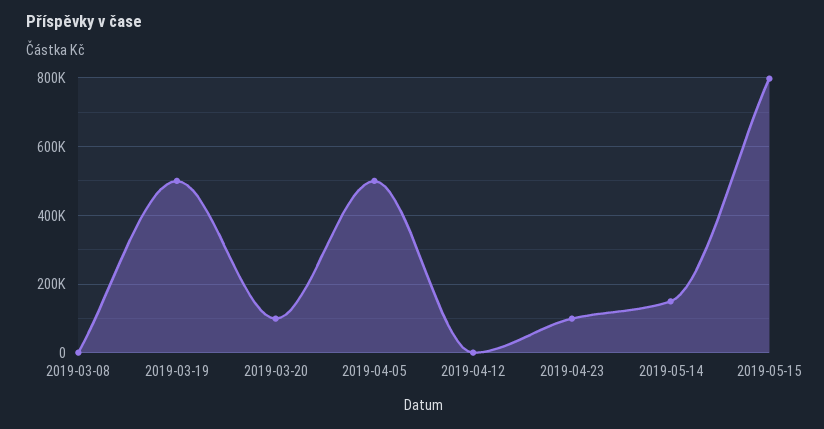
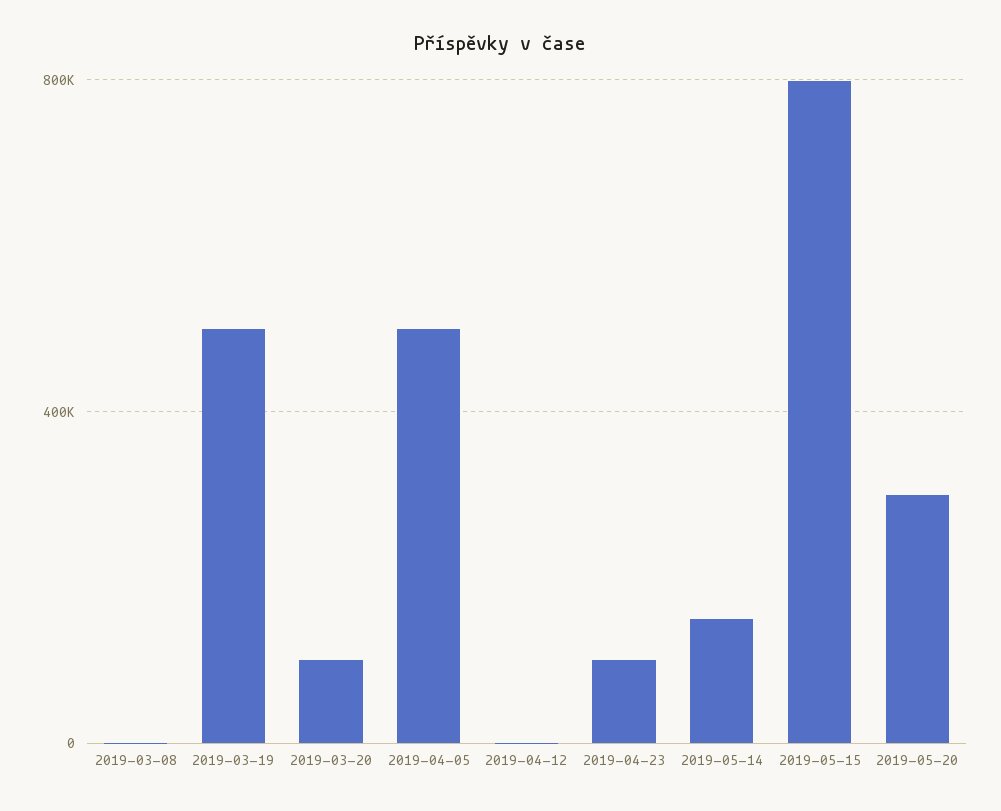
2019-05-20: none -> 300000

